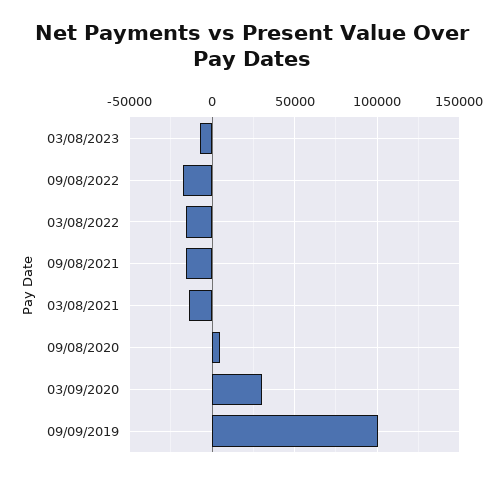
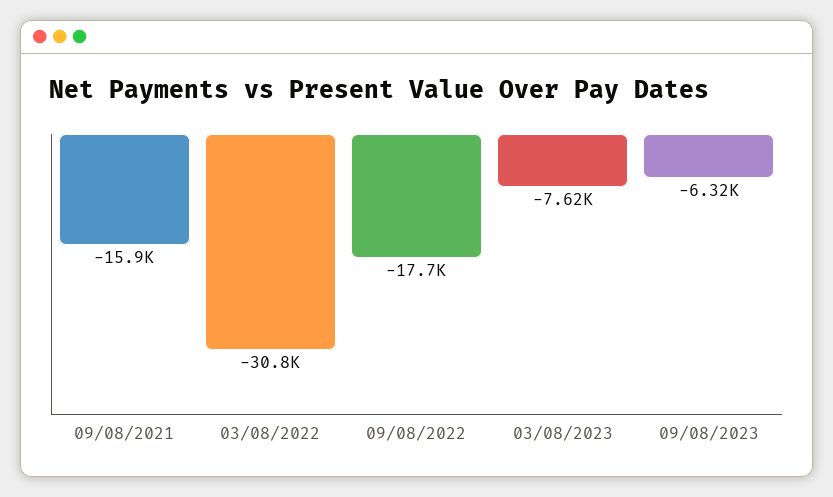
03/08/2022: -15000 -> -30800
03/08/2021: -15000 -> none
09/08/2020: 5000 -> none
03/09/2020: 30000 -> none
09/09/2019: 100000 -> none
09/08/2023: none -> -6320

